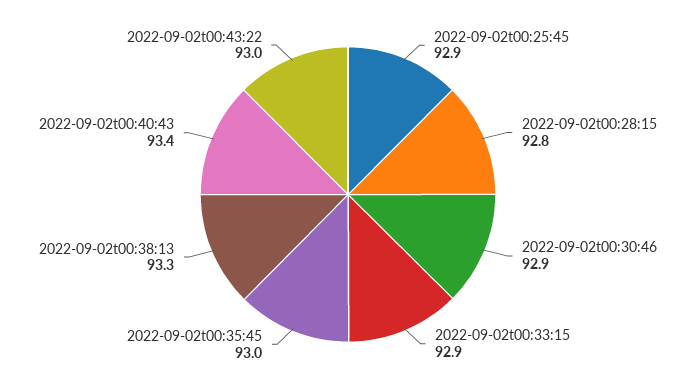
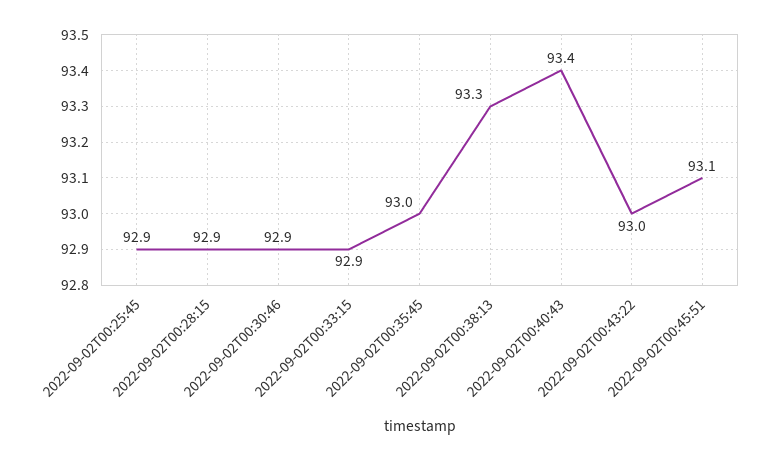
2022-09-02t00:28:15: 92.8 -> 92.9
2022-09-02T00:45:51: none -> 93.1

